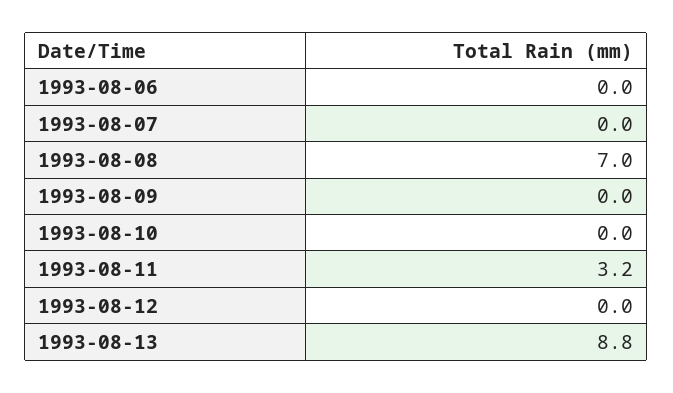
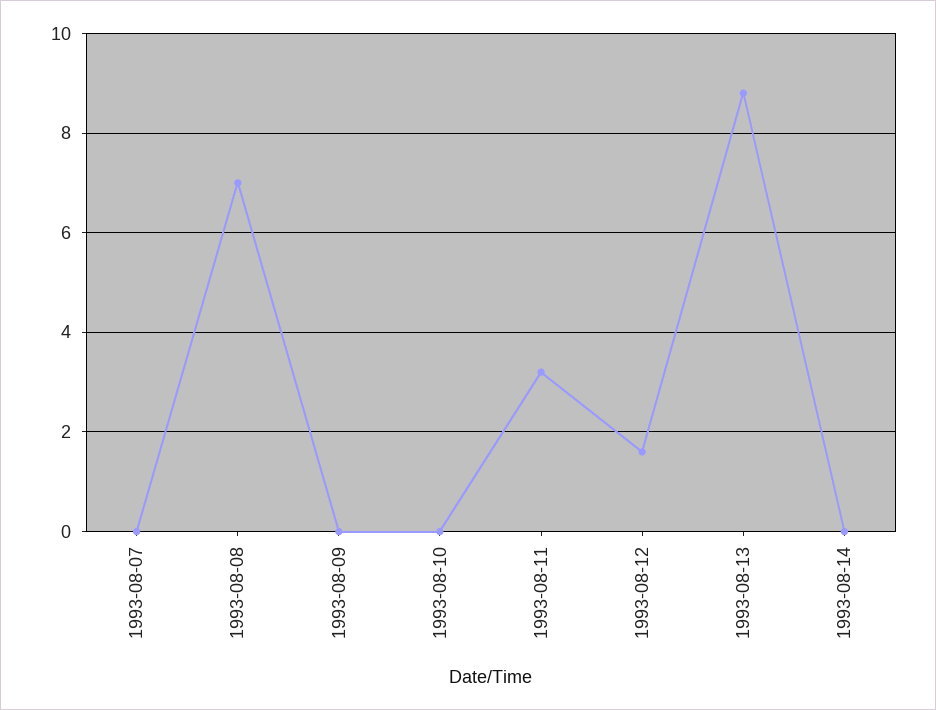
1993-08-06: 0 -> none
1993-08-12: 0 -> 1.5
1993-08-14: none -> 0

